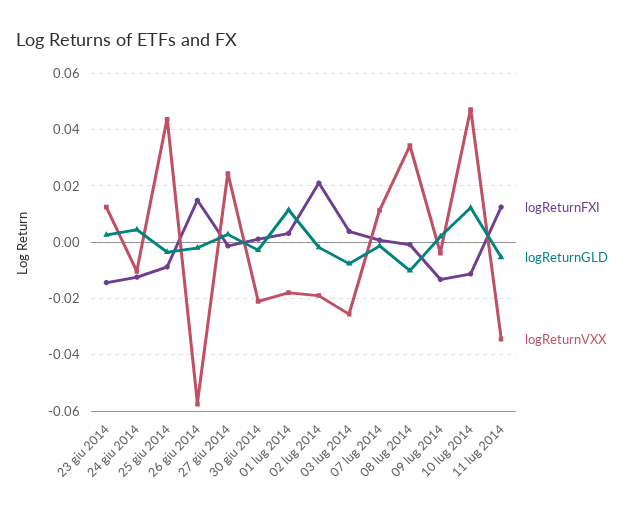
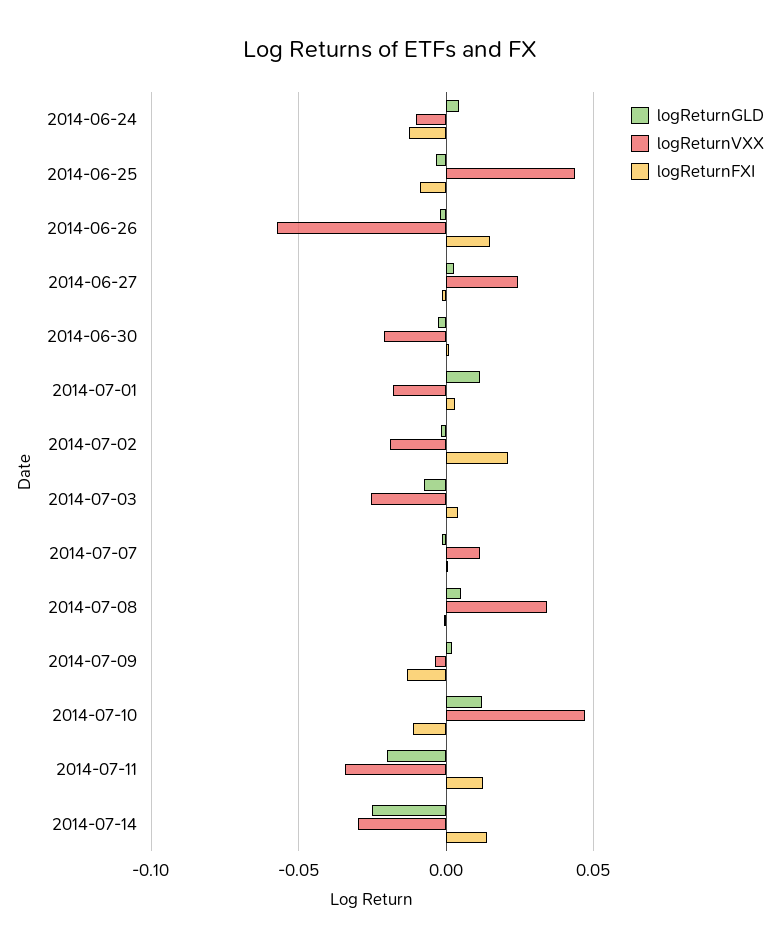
logReturnFXI, 23 giu 2014: -0.015 -> none
logReturnGLD, 23 giu 2014: 0.0025 -> none
logReturnVXX, 23 giu 2014: 0.0125 -> none
logReturnGLD, 08 lug 2014: -0.01 -> 0.005
logReturnGLD, 11 lug 2014: -0.005 -> -0.02
logReturnGLD, 2014-07-14: none -> -0.025
logReturnVXX, 2014-07-14: none -> -0.03
logReturnFXI, 2014-07-14: none -> 0.015

